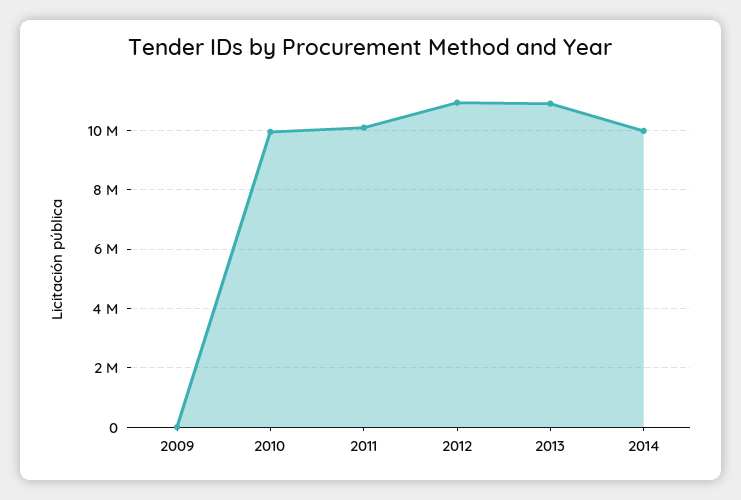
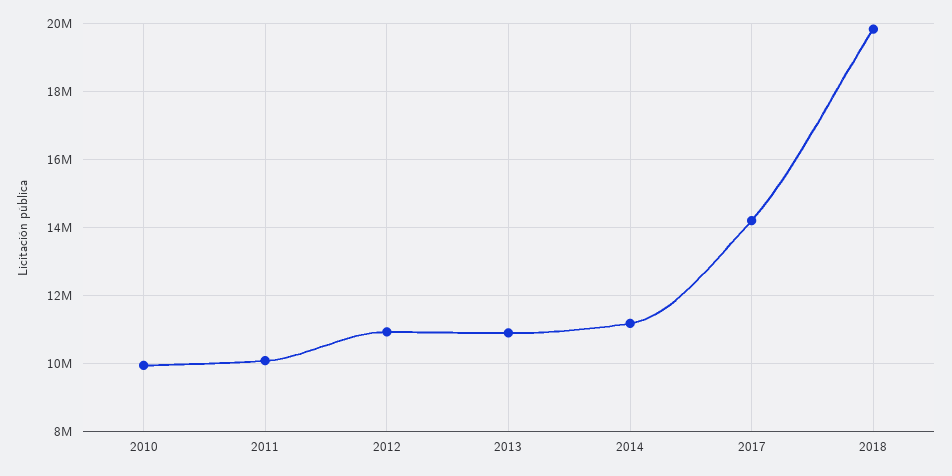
2009: 0 -> none
2014: 10000000 -> 11200000
2017: none -> 14200000
2018: none -> 19800000

